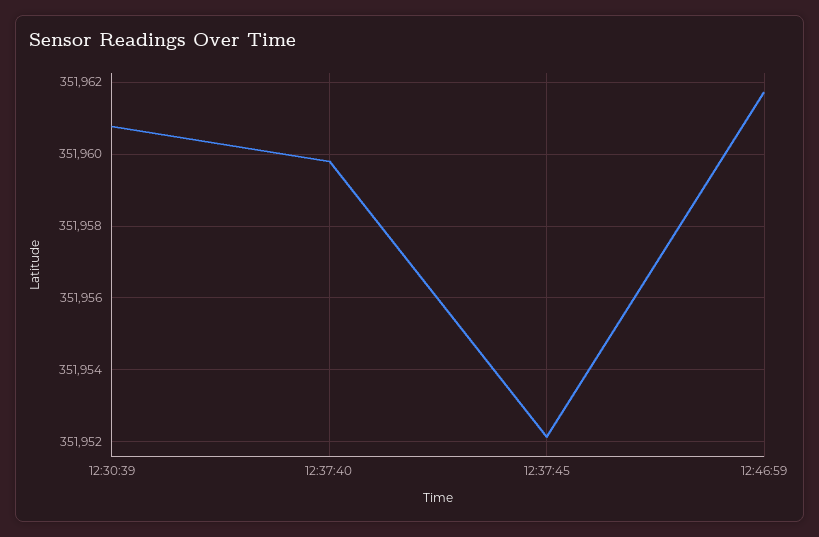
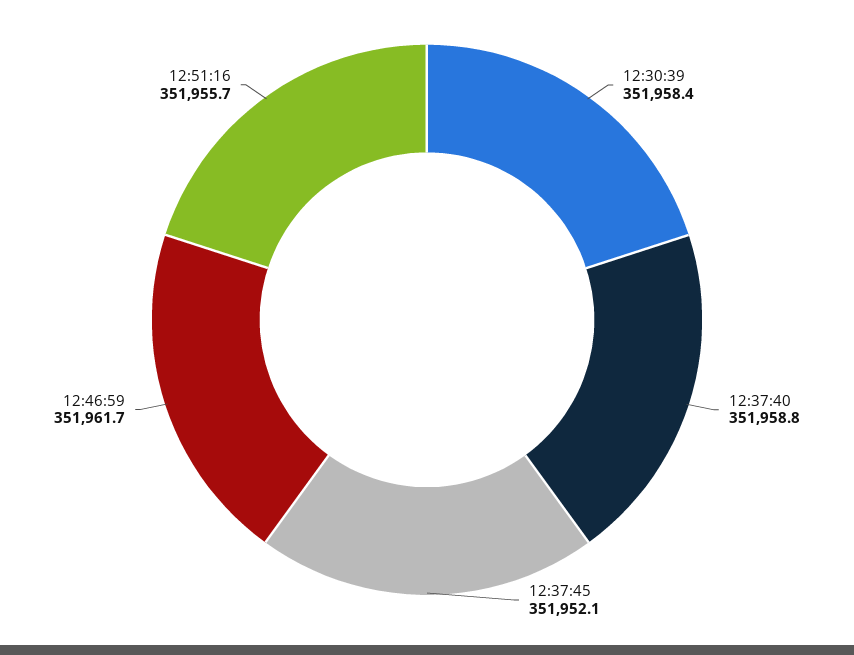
12:30:39: 351960.8 -> 351958.4
12:37:40: 351959.8 -> 351958.8
12:51:16: none -> 351955.7

